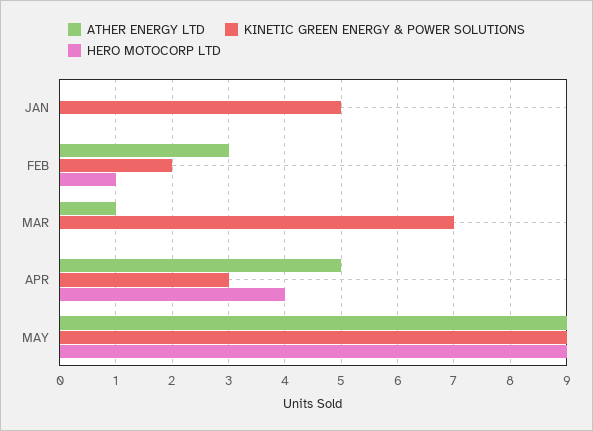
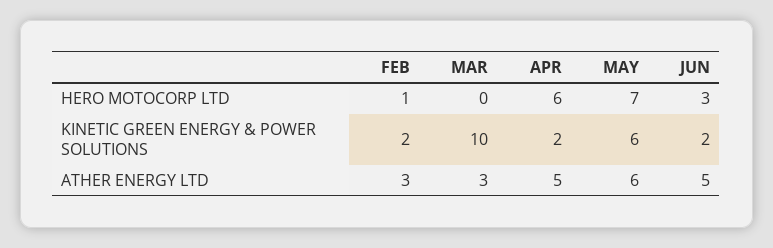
ATHER ENERGY LTD, JAN: 0 -> none
KINETIC GREEN ENERGY & POWER SOLUTIONS, JAN: 5 -> none
HERO MOTOCORP LTD, JAN: 0 -> none
ATHER ENERGY LTD, MAR: 1 -> 3
KINETIC GREEN ENERGY & POWER SOLUTIONS, MAR: 7 -> 10
KINETIC GREEN ENERGY & POWER SOLUTIONS, APR: 3 -> 2
HERO MOTOCORP LTD, APR: 4 -> 6
ATHER ENERGY LTD, MAY: 9 -> 6
KINETIC GREEN ENERGY & POWER SOLUTIONS, MAY: 9 -> 6
HERO MOTOCORP LTD, MAY: 9 -> 7
HERO MOTOCORP LTD, JUN: none -> 3
KINETIC GREEN ENERGY & POWER SOLUTIONS, JUN: none -> 2
ATHER ENERGY LTD, JUN: none -> 5

